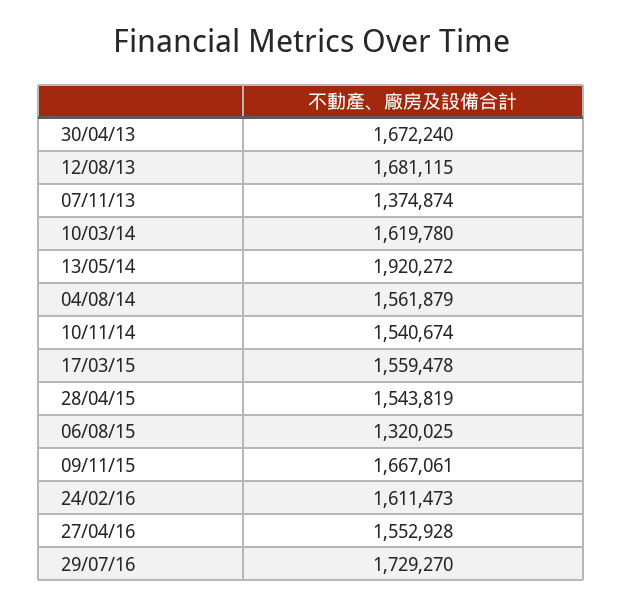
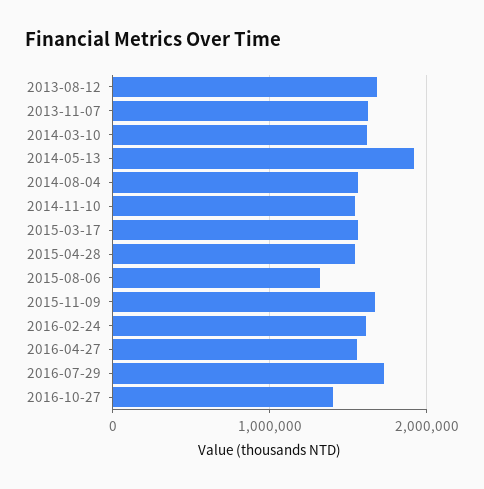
30/04/13: 1672240 -> none
07/11/13: 1374874 -> 1600000
2016-10-27: none -> 1400000

